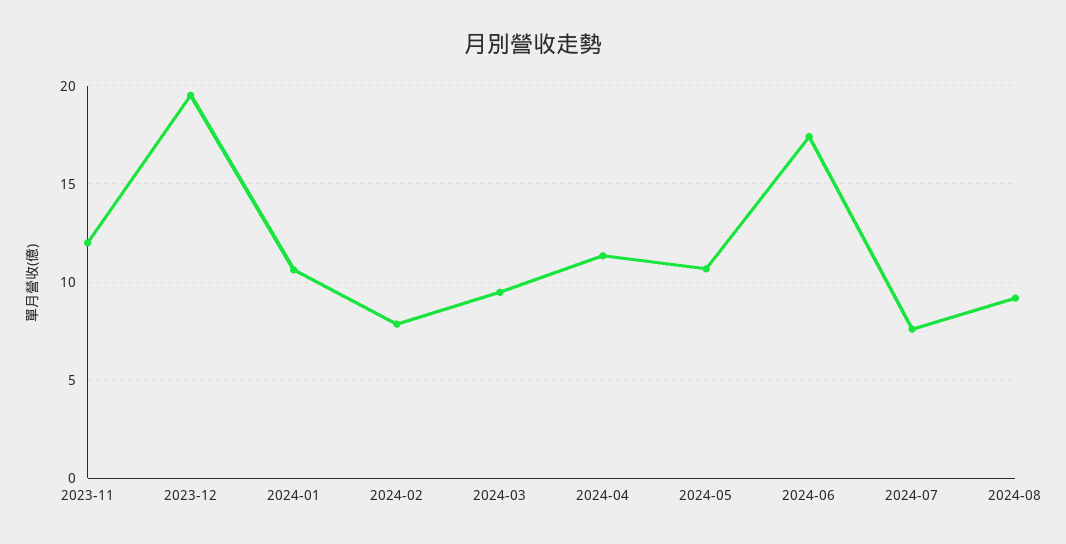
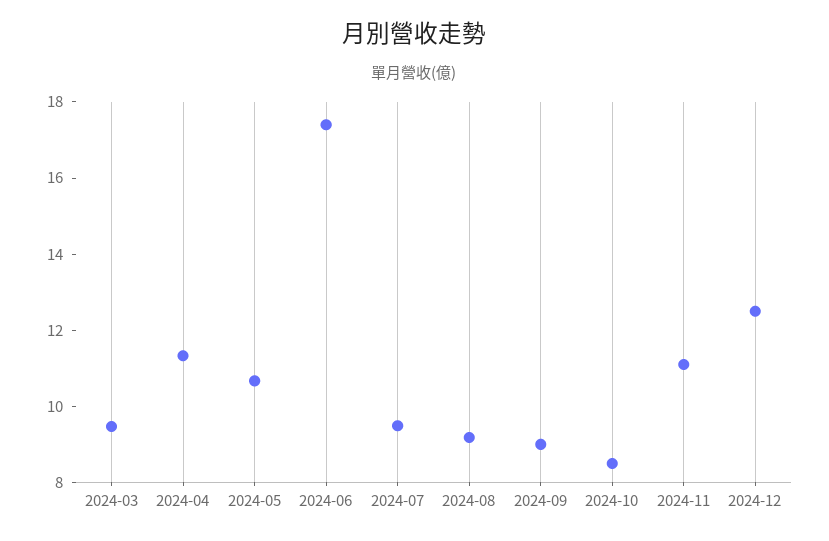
2023-11: 12 -> none
2023-12: 19.5 -> none
2024-01: 10.5 -> none
2024-02: 8 -> none
2024-07: 7.5 -> 9.5
2024-09: none -> 9
2024-10: none -> 8.5
2024-11: none -> 11
2024-12: none -> 12.5

